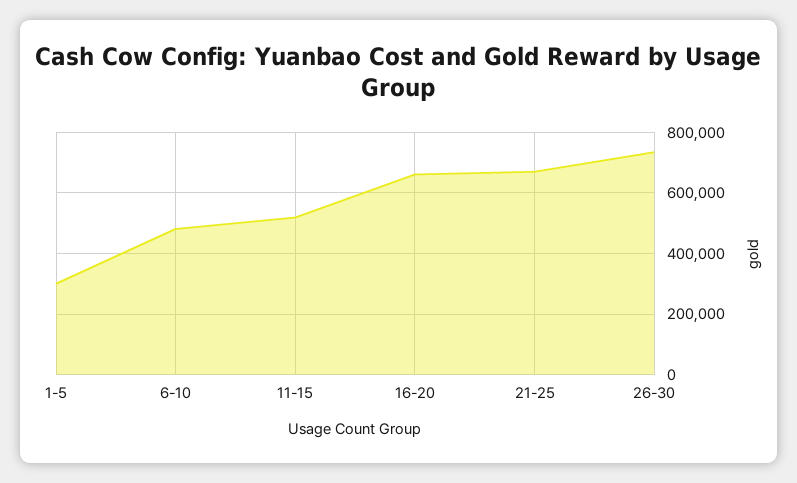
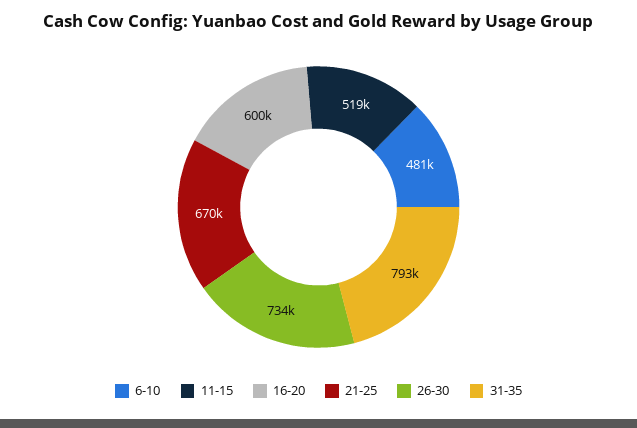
1-5: 300000 -> none
16-20: 660000 -> 600000
31-35: none -> 793000

